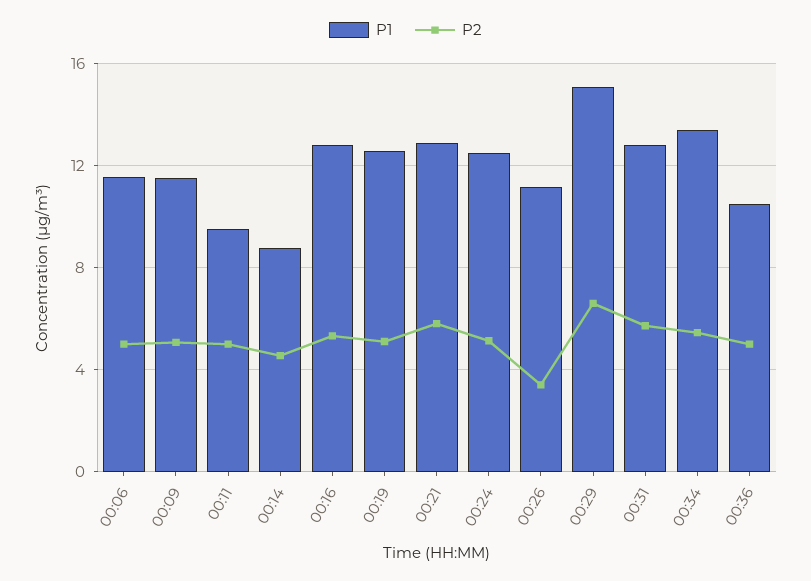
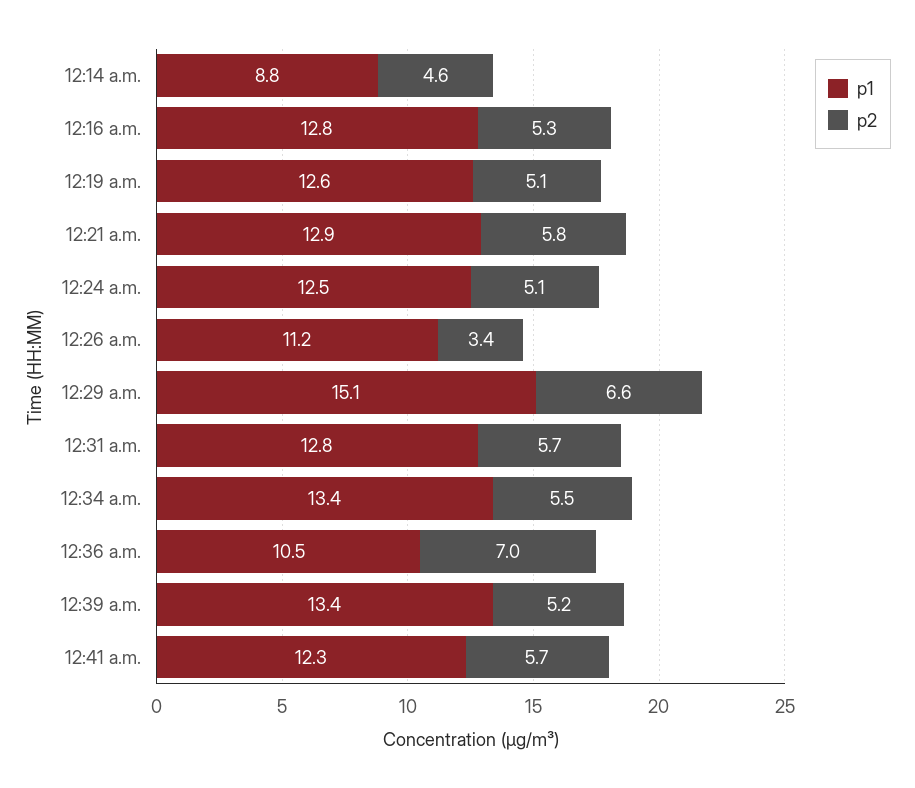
P1, 00:06: 11.5 -> none
P2, 00:06: 5 -> none
P1, 00:09: 11.5 -> none
P2, 00:09: 5 -> none
P1, 00:11: 9.5 -> none
P2, 00:11: 5 -> none
P2, 00:36: 5 -> 7
P1, 12:39 a.m.: none -> 13.4
P2, 12:39 a.m.: none -> 5.2
P1, 12:41 a.m.: none -> 12.3
P2, 12:41 a.m.: none -> 5.7

